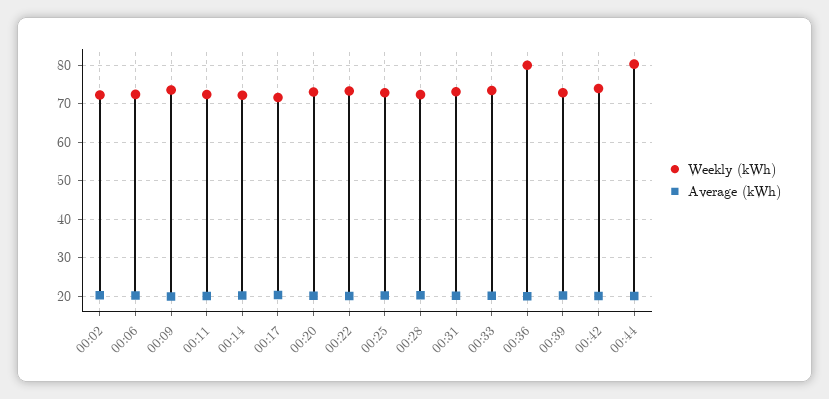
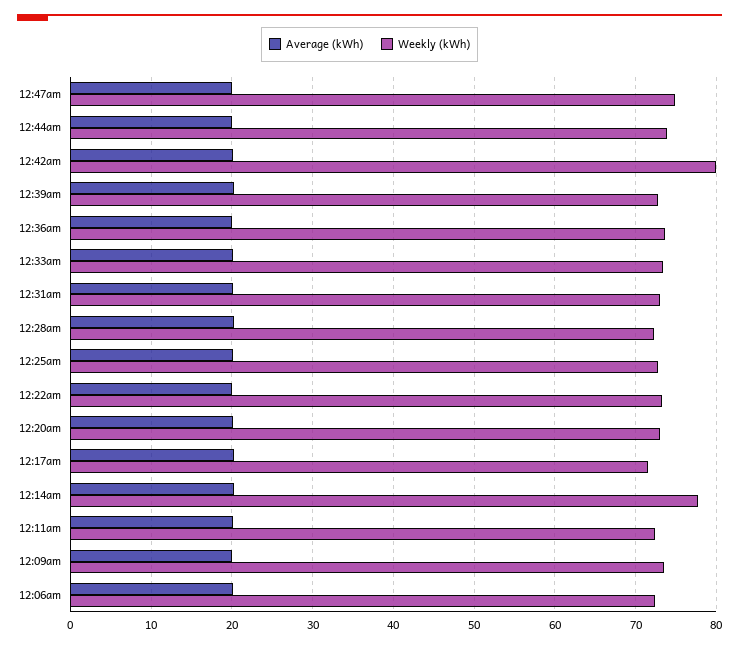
Weekly (kWh), 00:02: 72 -> none
Average (kWh), 00:02: 20 -> none
Weekly (kWh), 00:14: 72 -> 78
Weekly (kWh), 00:36: 80 -> 74
Weekly (kWh), 00:42: 74 -> 80
Weekly (kWh), 00:44: 80 -> 74
Average (kWh), 12:47am: none -> 20
Weekly (kWh), 12:47am: none -> 75

